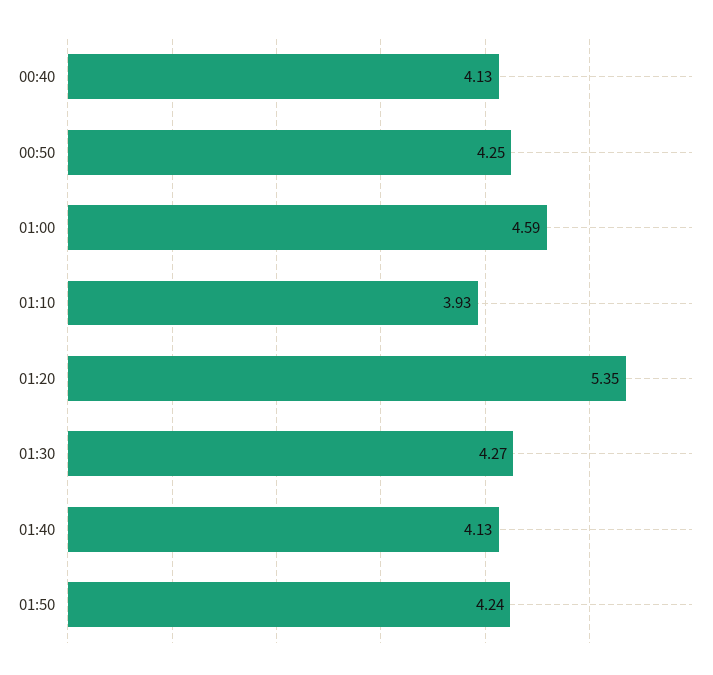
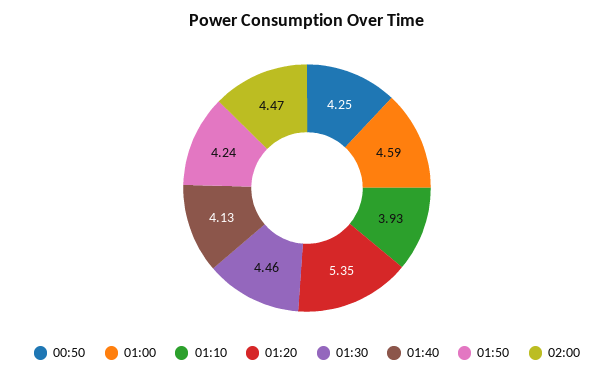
00:40: 4.13 -> none
01:30: 4.27 -> 4.46
02:00: none -> 4.47

